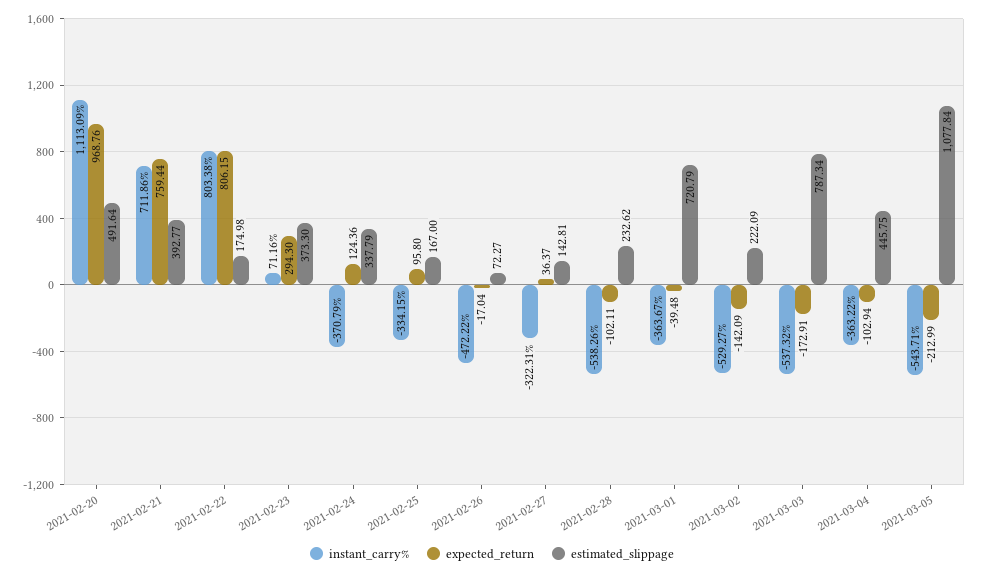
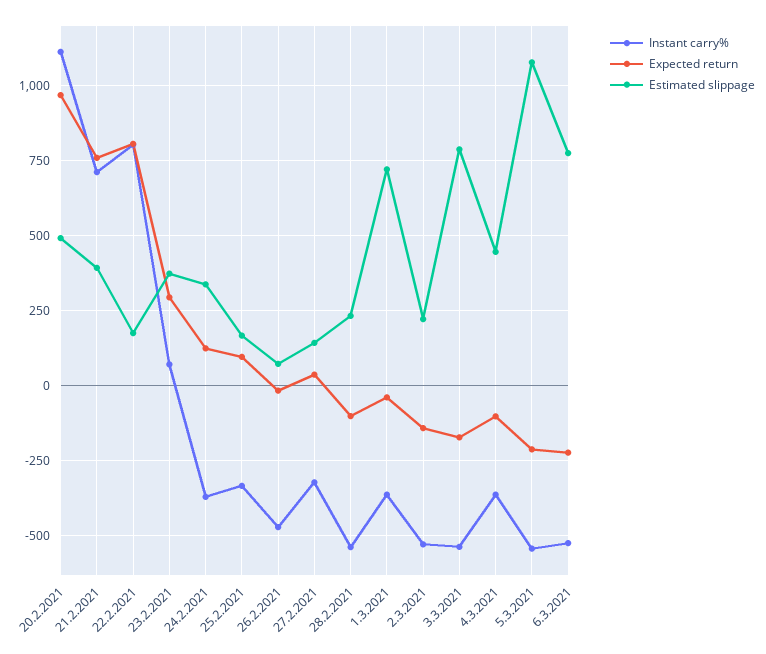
instant_carry%, 6.3.2021: none -> -525
expected_return, 6.3.2021: none -> -225
estimated_slippage, 6.3.2021: none -> 775

